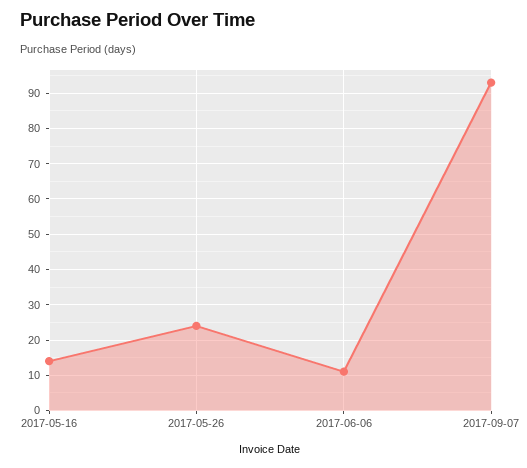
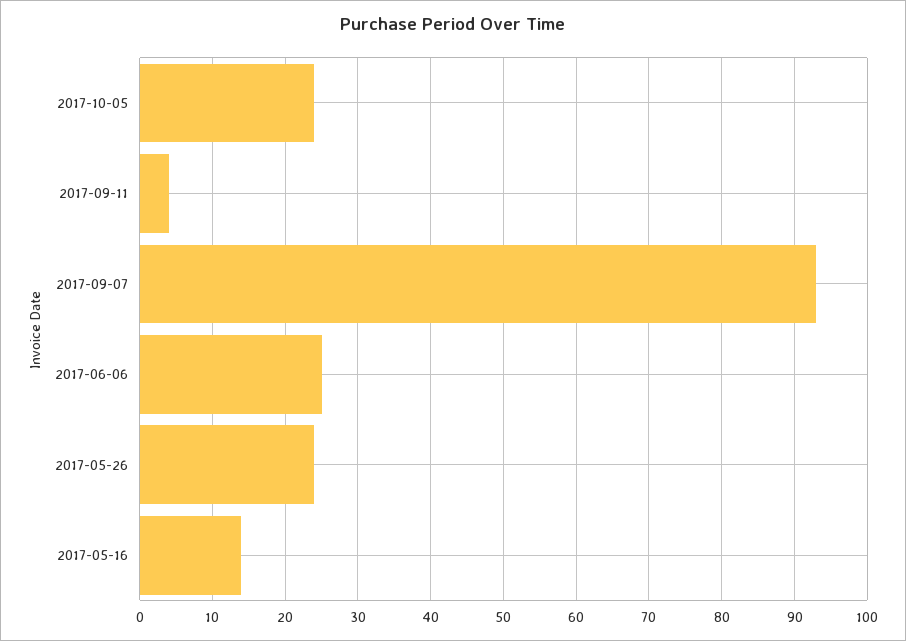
2017-06-06: 10 -> 25
2017-10-05: none -> 24
2017-09-11: none -> 4

